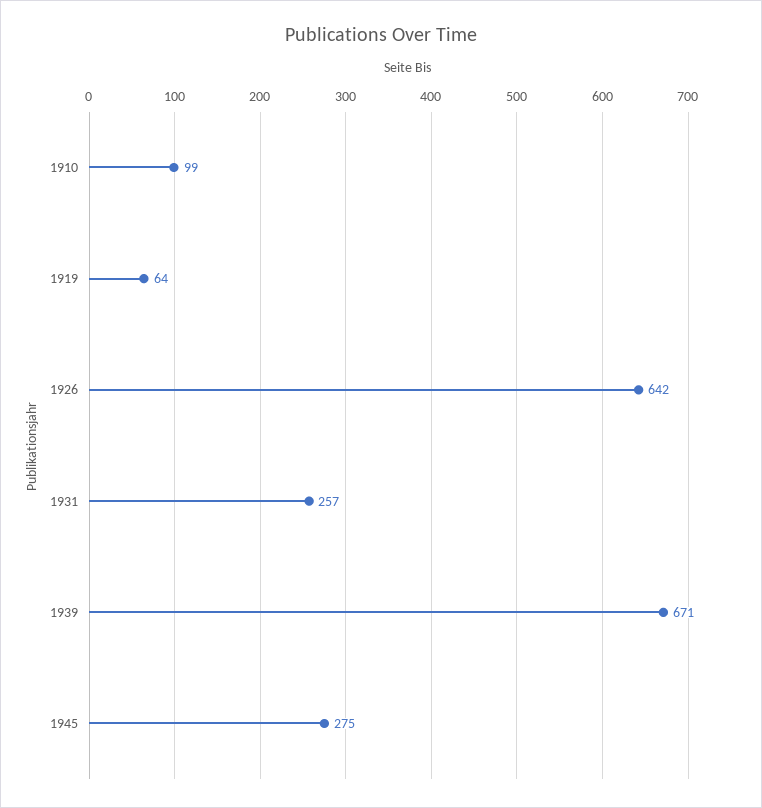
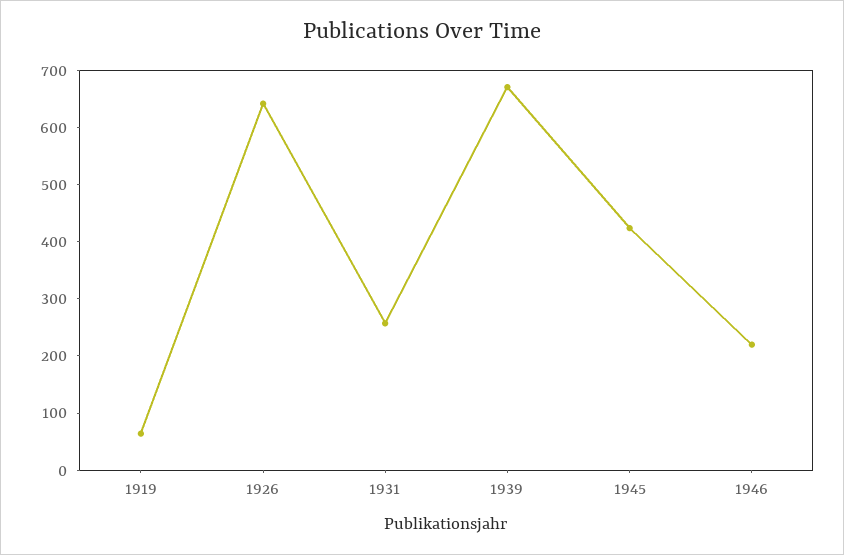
1910: 99 -> none
1945: 275 -> 420
1946: none -> 220

